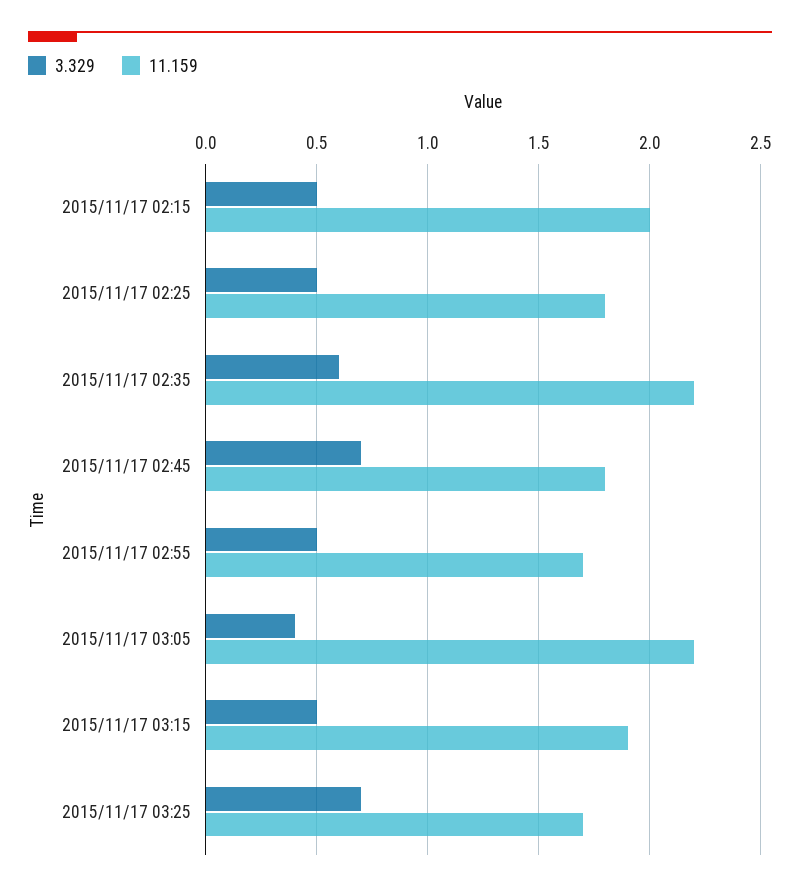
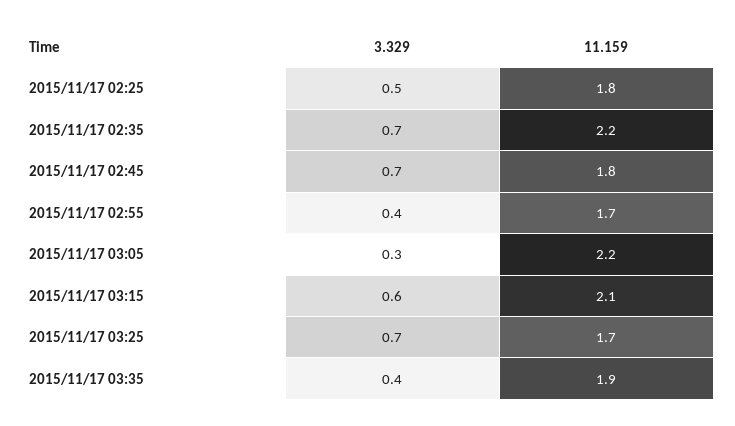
3.329, 2015/11/17 02:15: 0.5 -> none
11.159, 2015/11/17 02:15: 2 -> none
3.329, 2015/11/17 02:35: 0.6 -> 0.7
3.329, 2015/11/17 02:55: 0.5 -> 0.4
3.329, 2015/11/17 03:05: 0.4 -> 0.3
3.329, 2015/11/17 03:15: 0.5 -> 0.6
11.159, 2015/11/17 03:15: 1.9 -> 2.1
3.329, 2015/11/17 03:35: none -> 0.4
11.159, 2015/11/17 03:35: none -> 1.9

